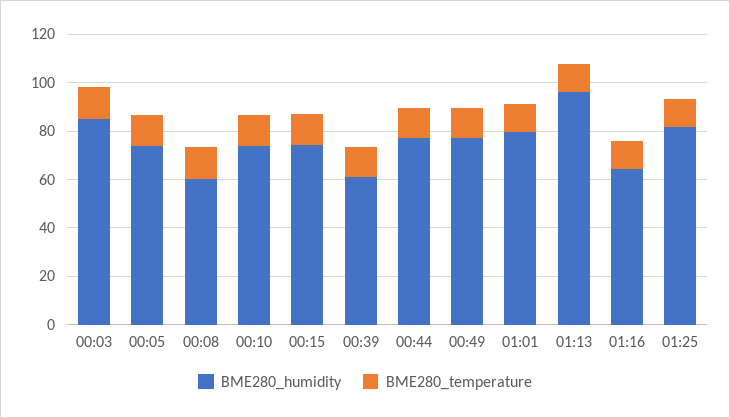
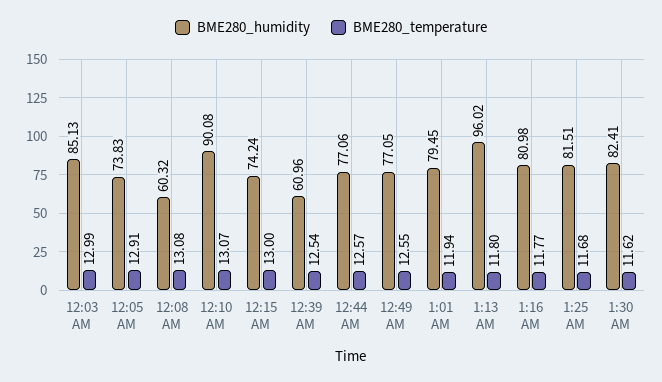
BME280_humidity, 00:10: 75 -> 90.08
BME280_humidity, 01:16: 65 -> 80.98
BME280_humidity, 1:30 AM: none -> 82.41
BME280_temperature, 1:30 AM: none -> 11.62

